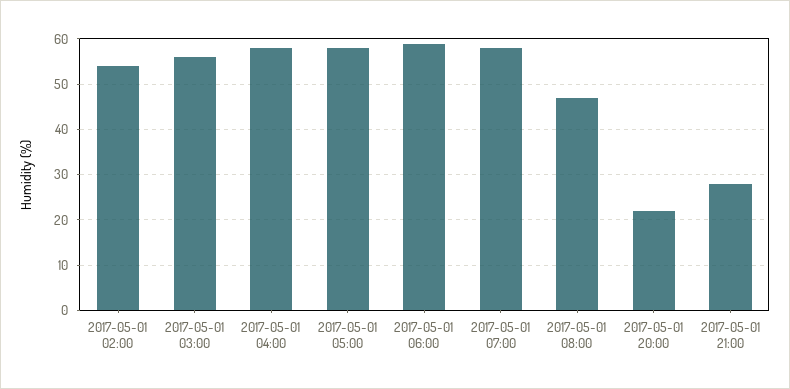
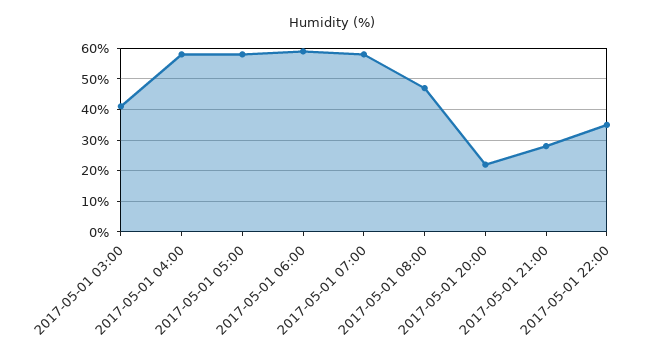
2017-05-01 02:00: 55 -> none
2017-05-01 03:00: 55 -> 40
2017-05-01 22:00: none -> 35

